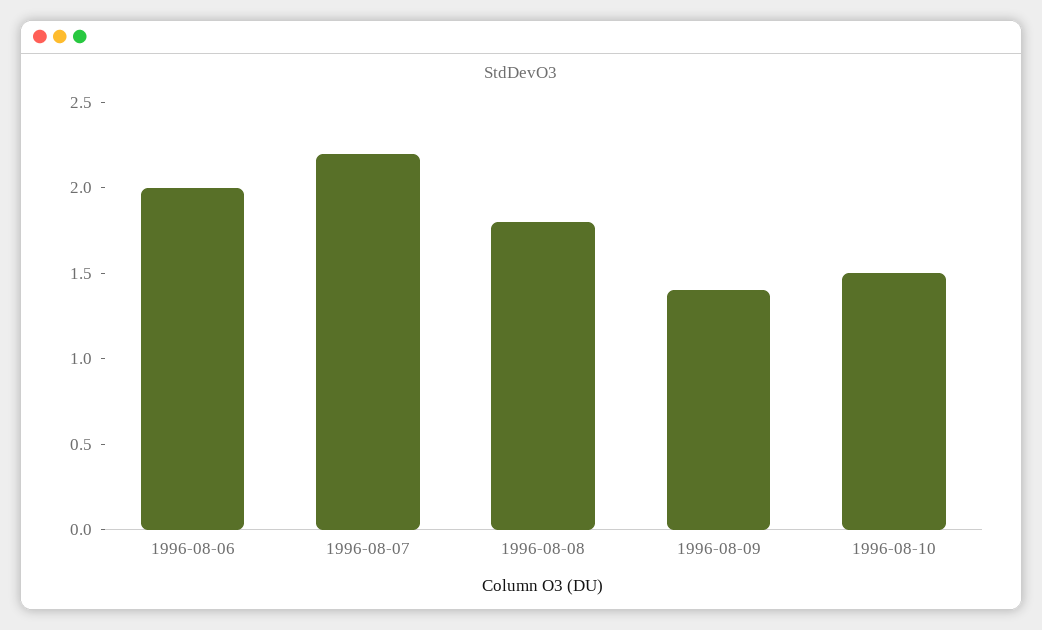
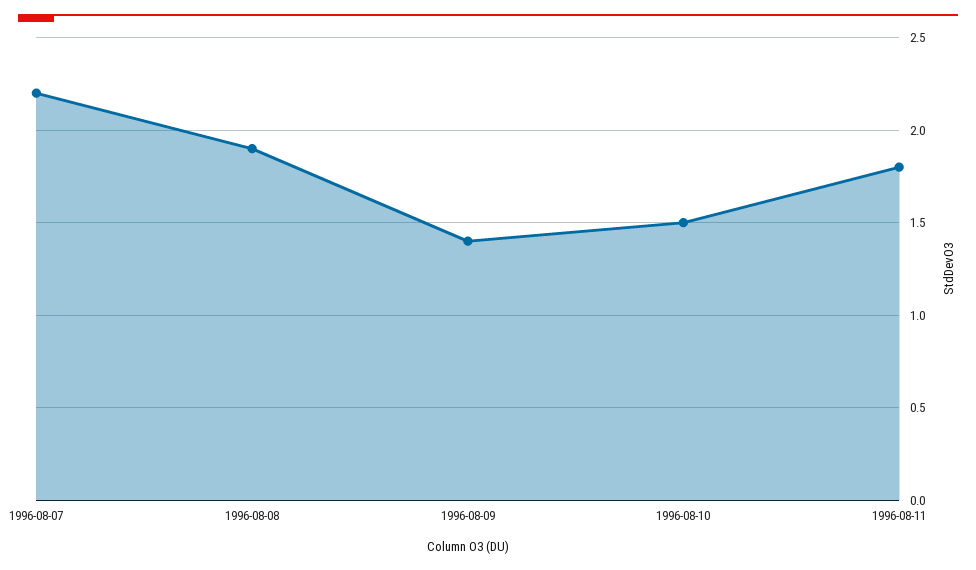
1996-08-06: 2 -> none
1996-08-08: 1.8 -> 1.9
1996-08-11: none -> 1.8

